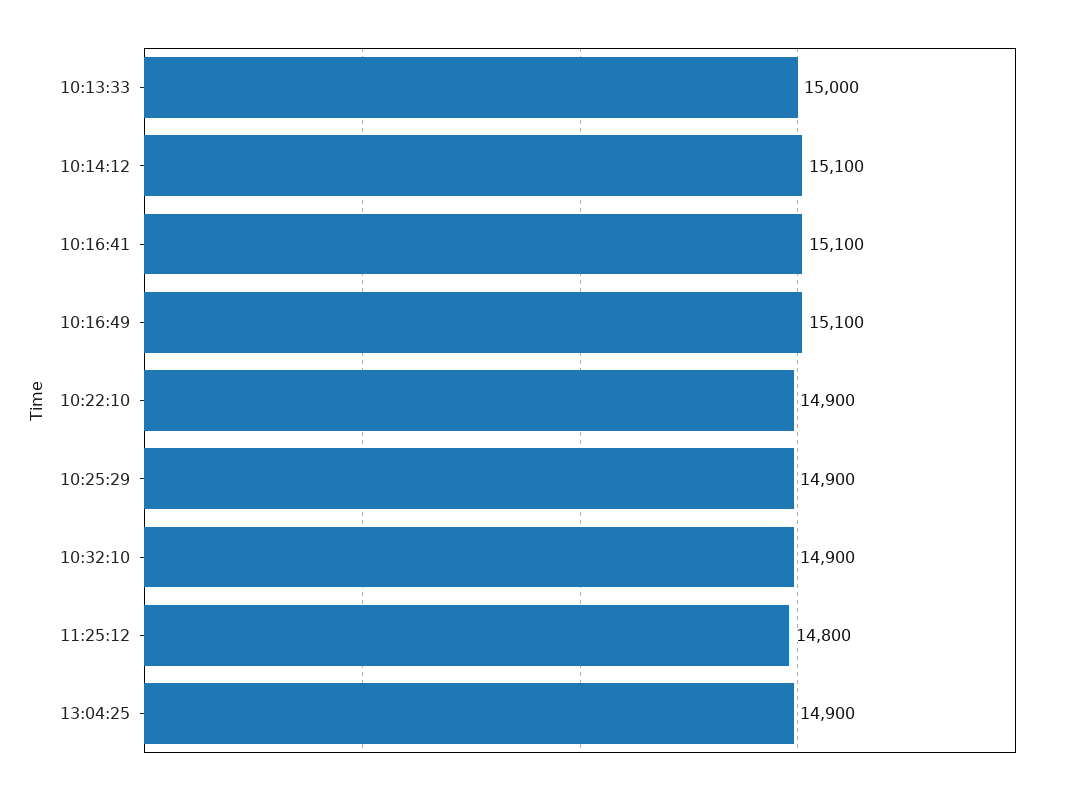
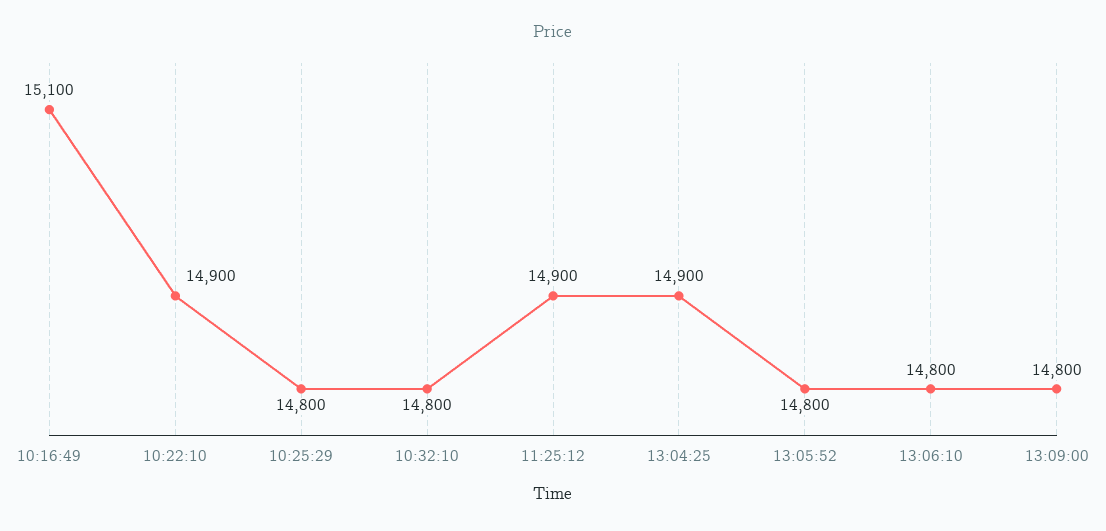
10:13:33: 15000 -> none
10:14:12: 15100 -> none
10:16:41: 15100 -> none
10:25:29: 14900 -> 14800
10:32:10: 14900 -> 14800
11:25:12: 14800 -> 14900
13:05:52: none -> 14800
13:06:10: none -> 14800
13:09:00: none -> 14800

